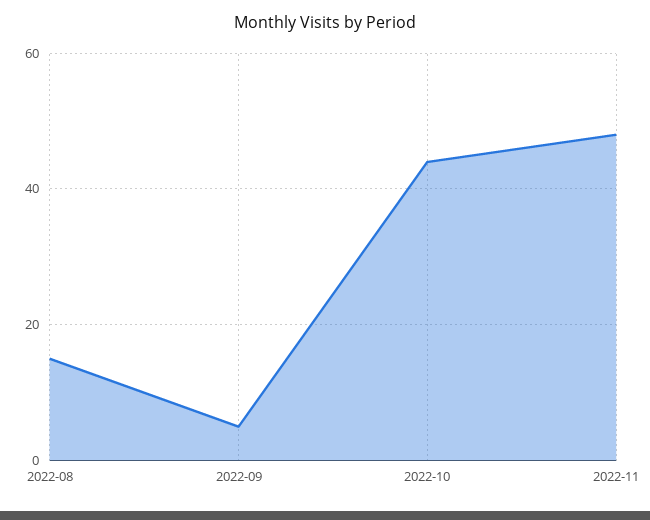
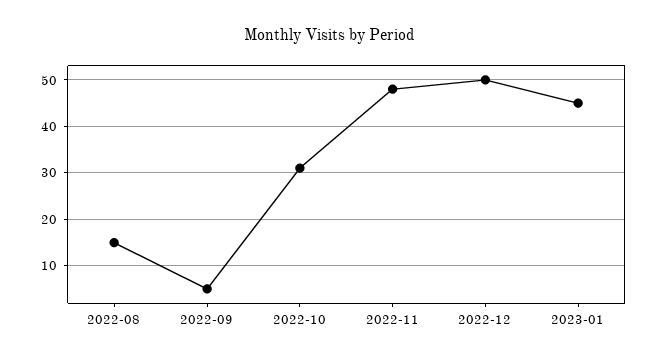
2022-10: 45 -> 30
2022-12: none -> 50
2023-01: none -> 45

